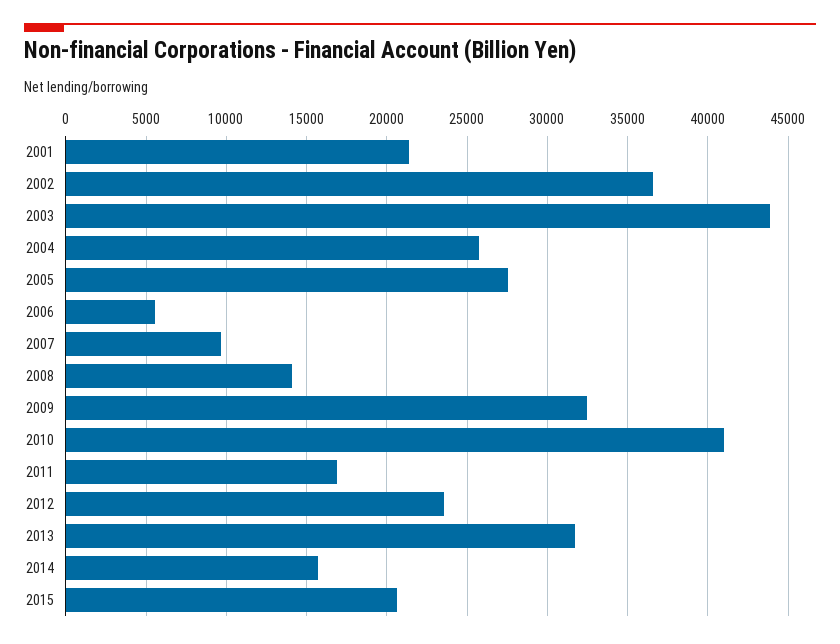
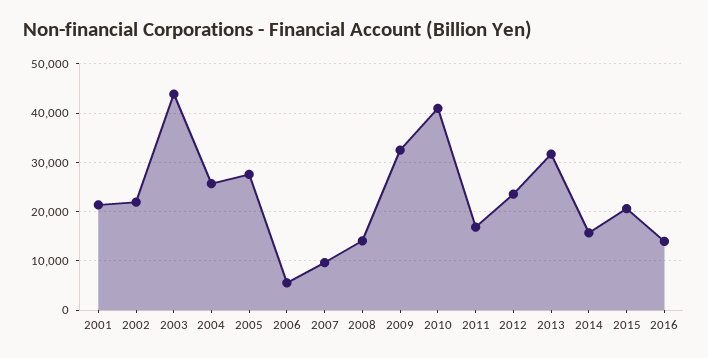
2002: 36500 -> 22000
2016: none -> 14000

